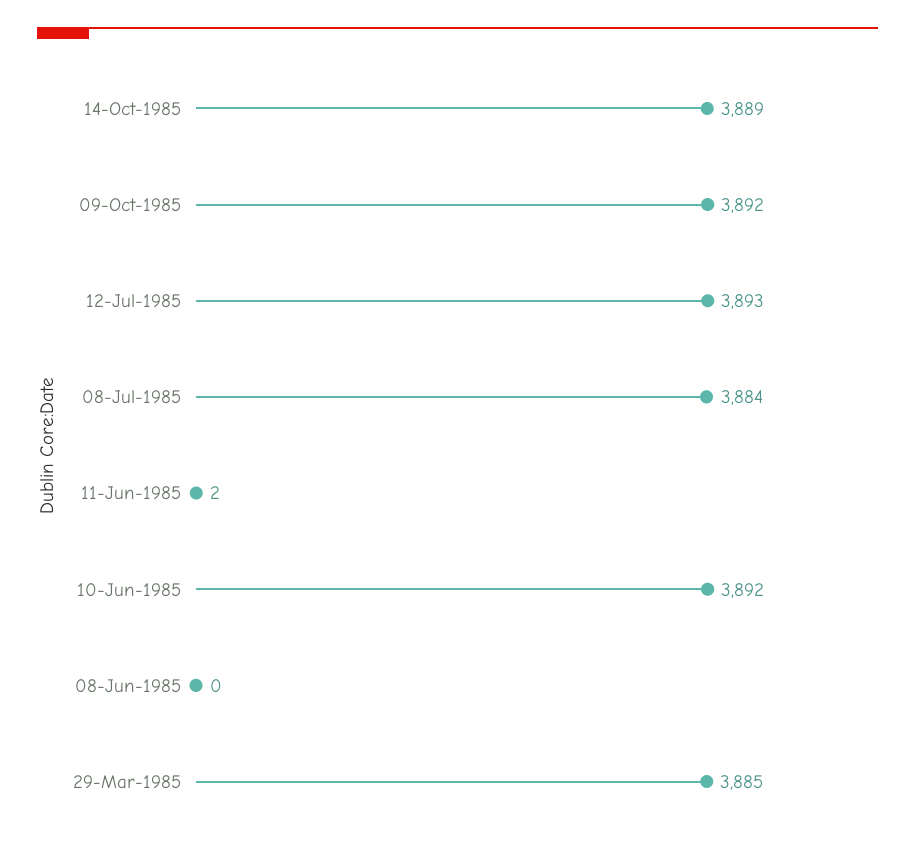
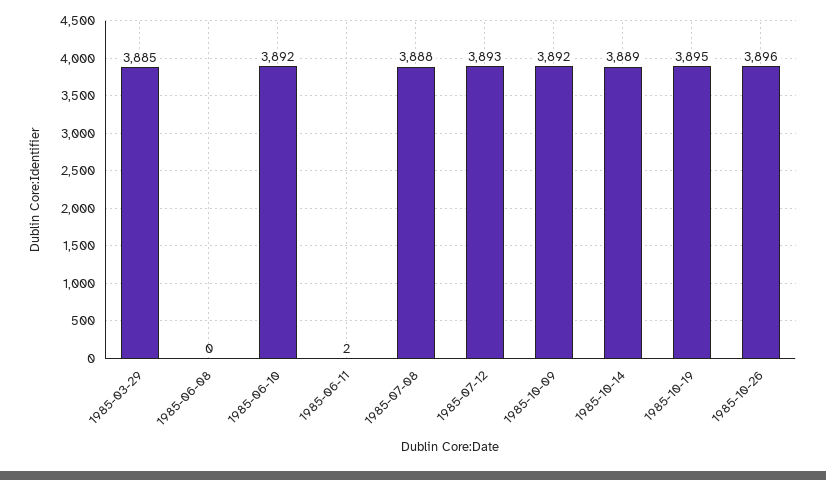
08-Jul-1985: 3884 -> 3888
1985-10-19: none -> 3895
1985-10-26: none -> 3896

